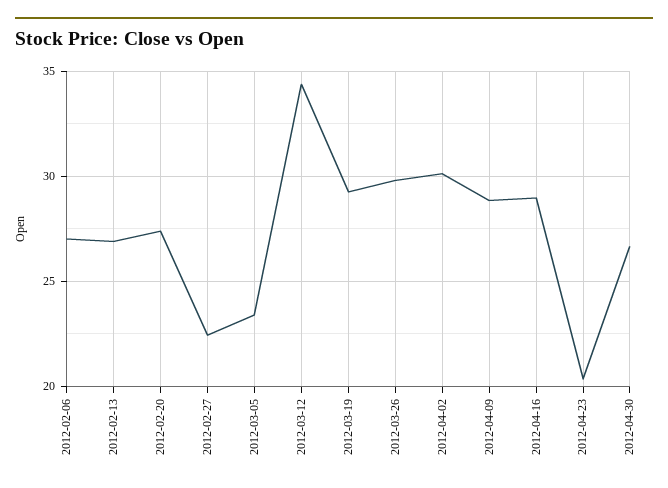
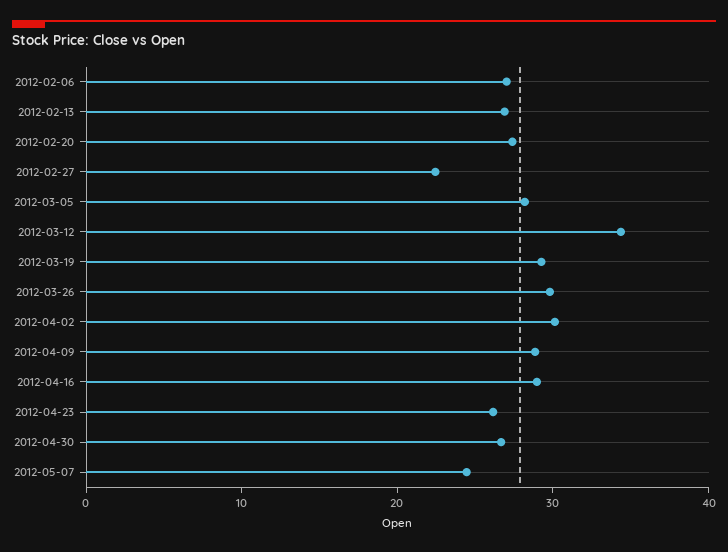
2012-03-05: 23.5 -> 28
2012-04-23: 20.5 -> 26
2012-05-07: none -> 24

